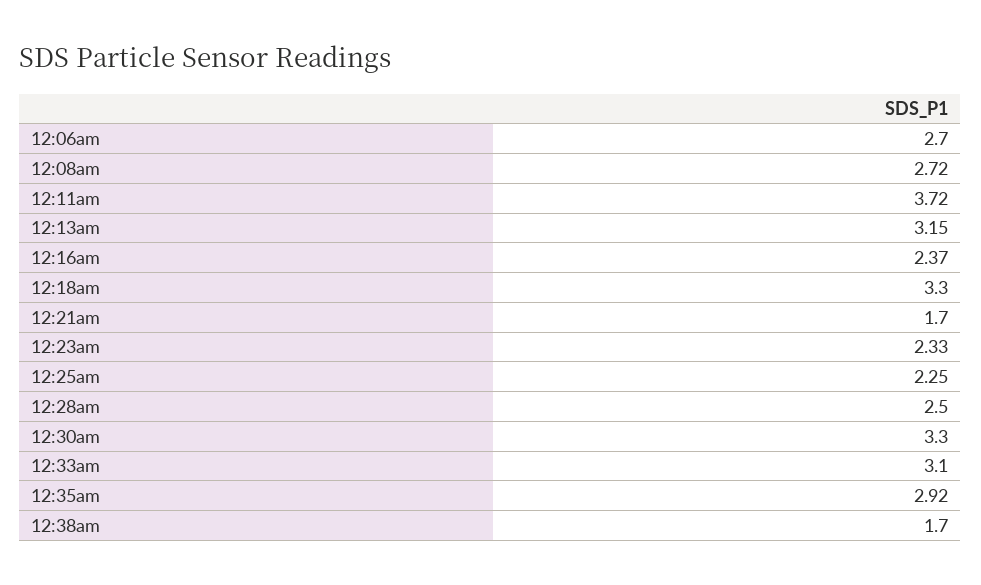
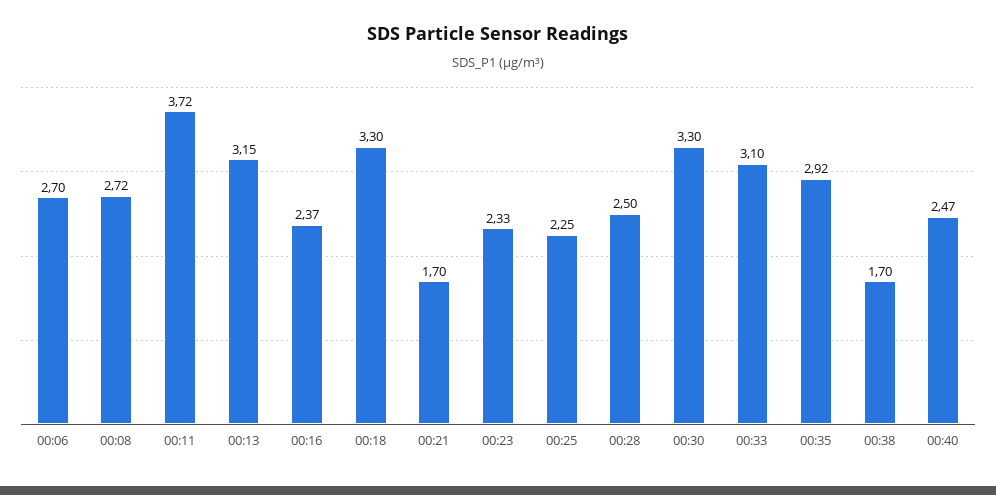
00:40: none -> 2.47

